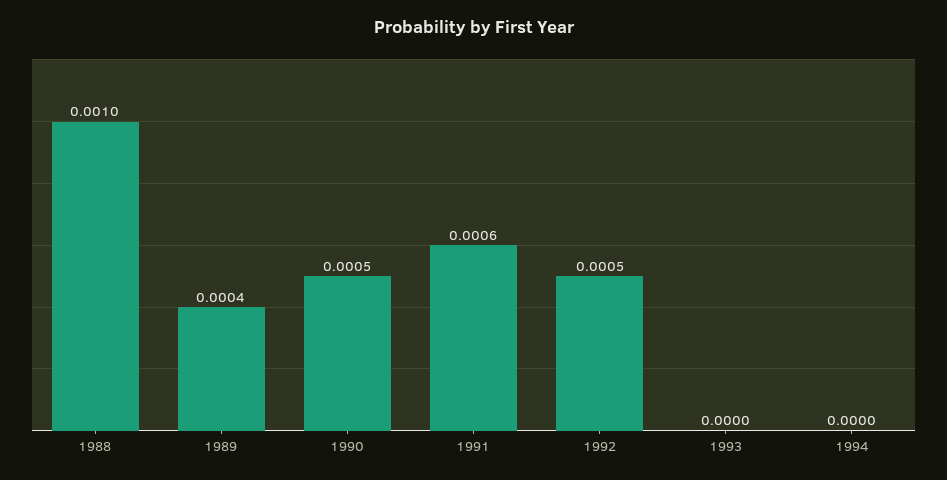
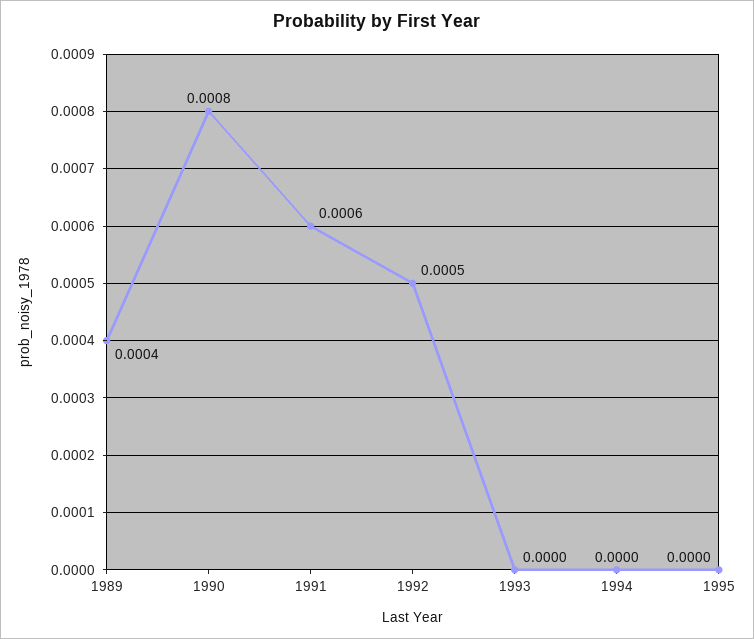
1988: 0.001 -> none
1990: 0.0005 -> 0.0008
1995: none -> 0

